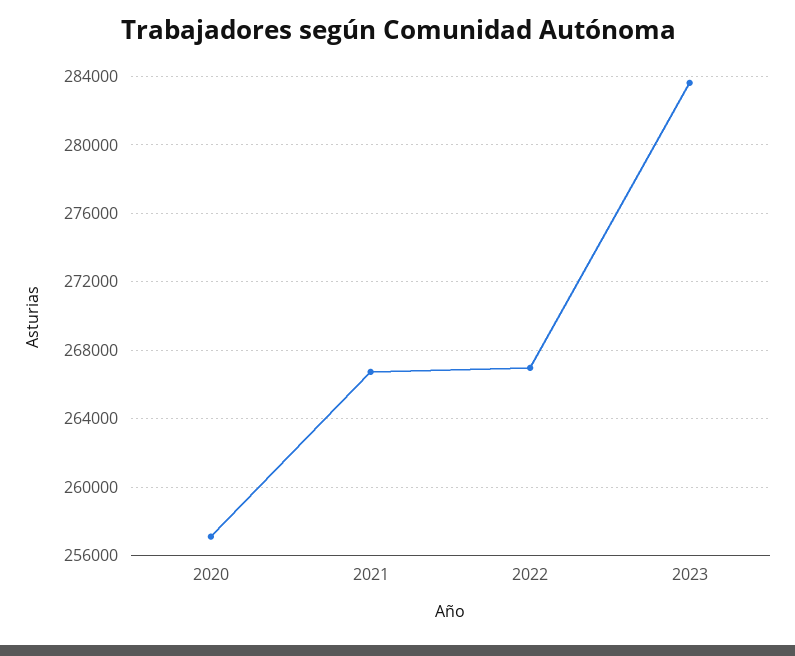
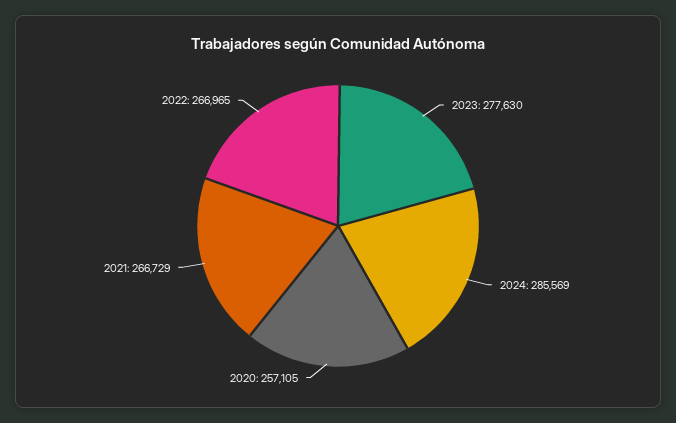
2023: 283500 -> 277630
2024: none -> 285569

